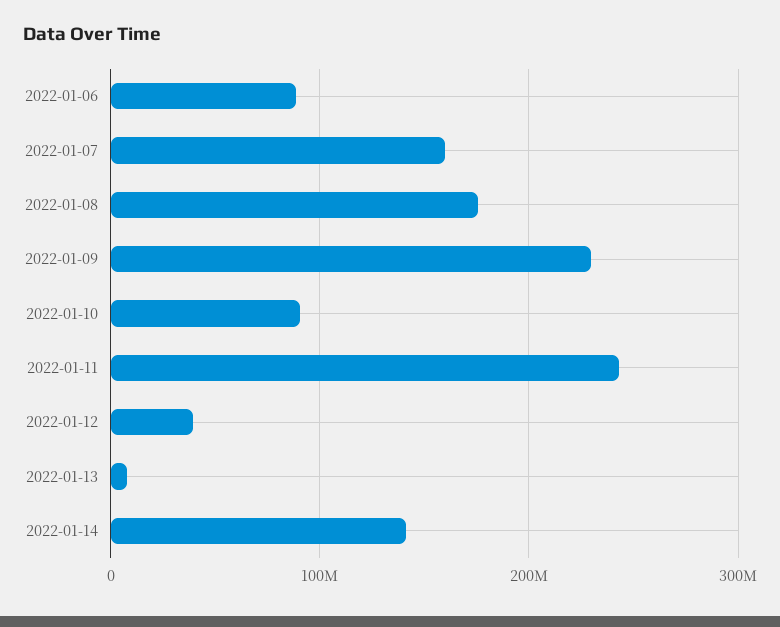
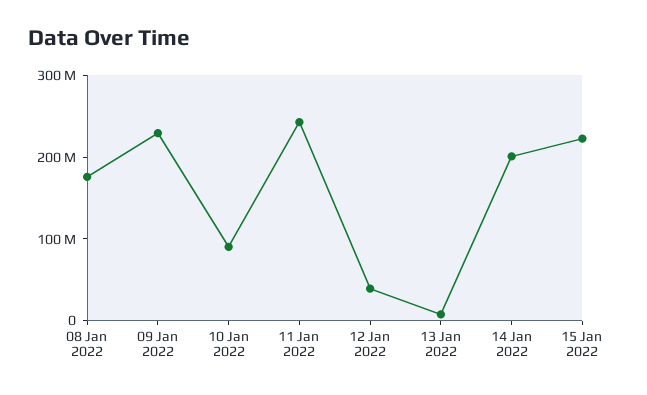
2022-01-06: 90000000 -> none
2022-01-07: 160000000 -> none
2022-01-14: 140000000 -> 200000000
15 Jan 2022: none -> 220000000

